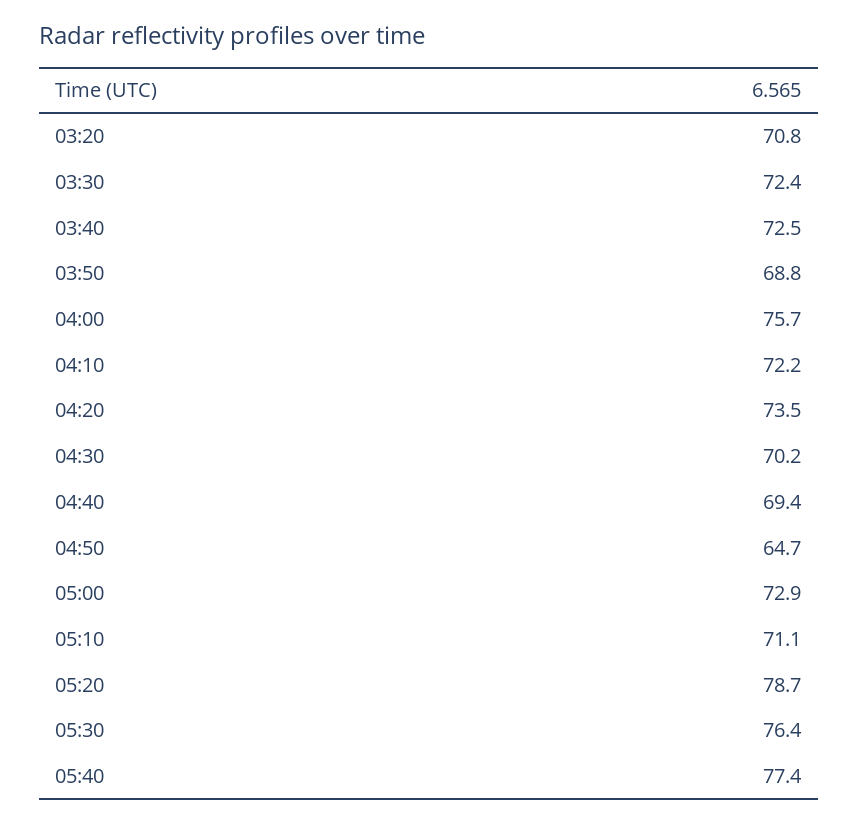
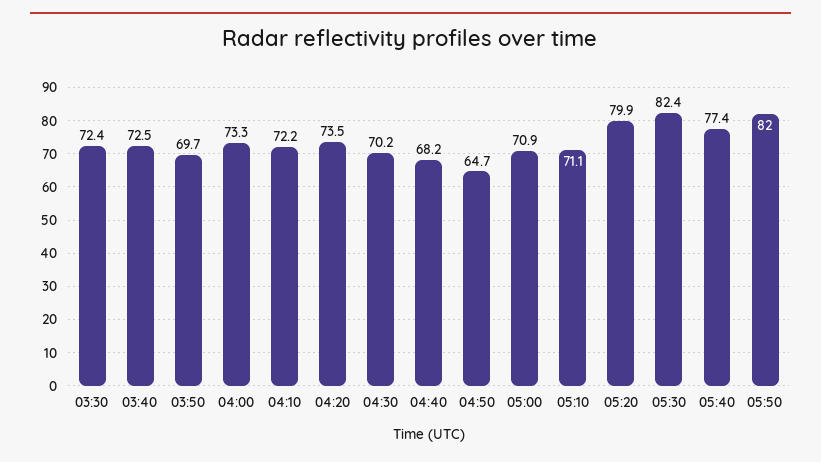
03:20: 70.8 -> none
03:50: 68.8 -> 69.7
04:00: 75.7 -> 73.3
04:40: 69.4 -> 68.2
05:00: 72.9 -> 70.9
05:20: 78.7 -> 79.9
05:30: 76.4 -> 82.4
05:50: none -> 82

